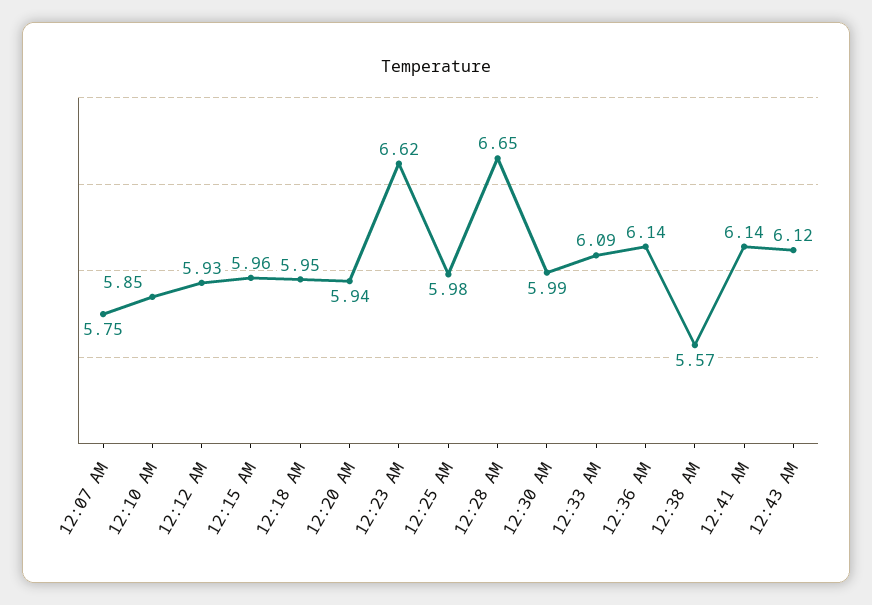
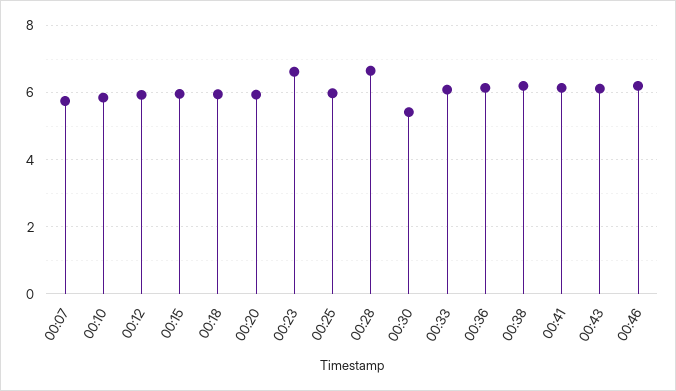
12:30 AM: 5.99 -> 5.4
12:38 AM: 5.57 -> 6.2
00:46: none -> 6.2

